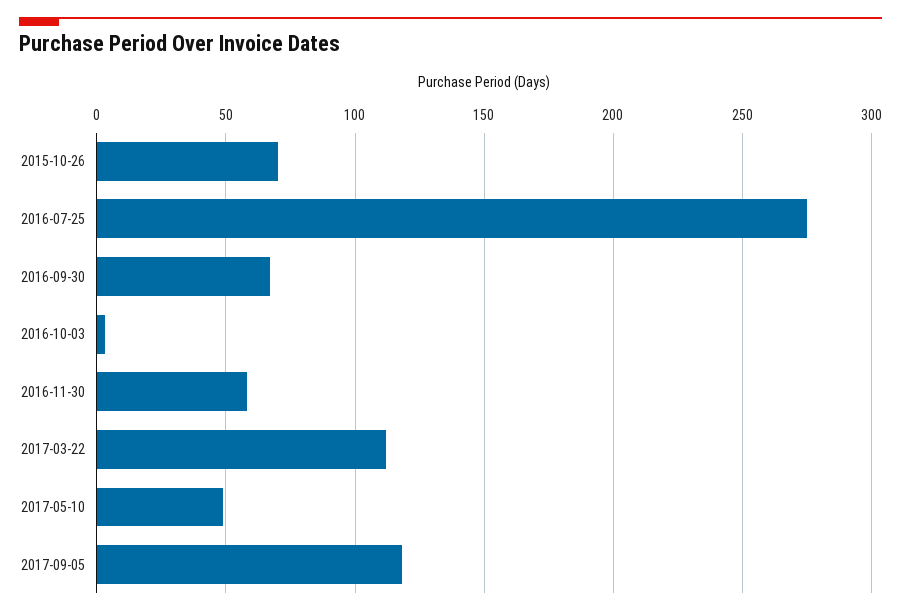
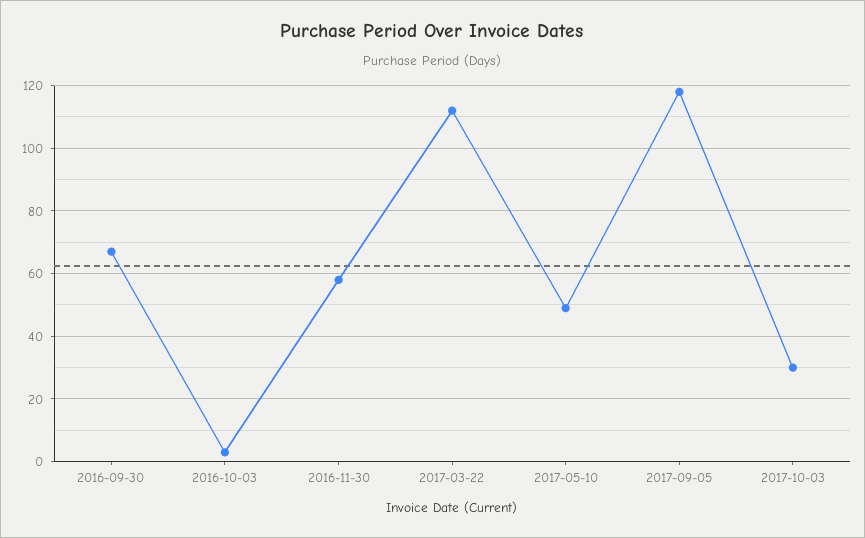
2015-10-26: 70 -> none
2016-07-25: 275 -> none
2017-10-03: none -> 30

